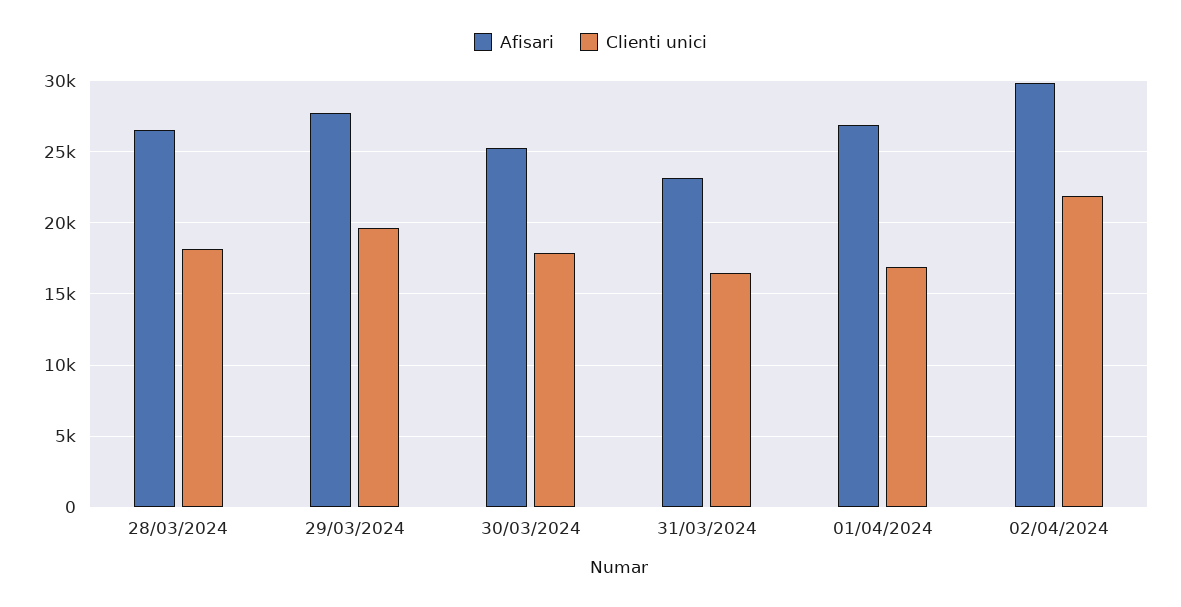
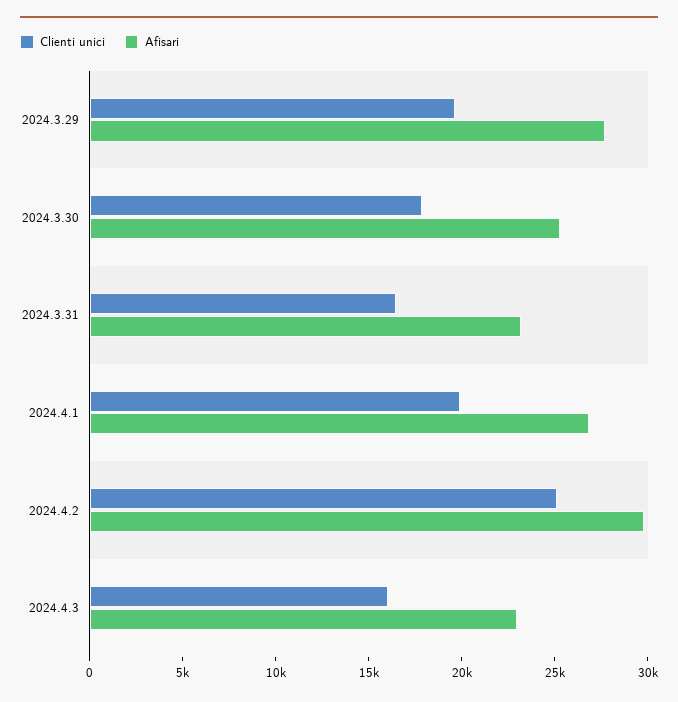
Afisari, 28/03/2024: 26500 -> none
Clienti unici, 28/03/2024: 18000 -> none
Clienti unici, 01/04/2024: 17000 -> 20000
Clienti unici, 02/04/2024: 22000 -> 25000
Clienti unici, 2024.4.3: none -> 16000
Afisari, 2024.4.3: none -> 23000

